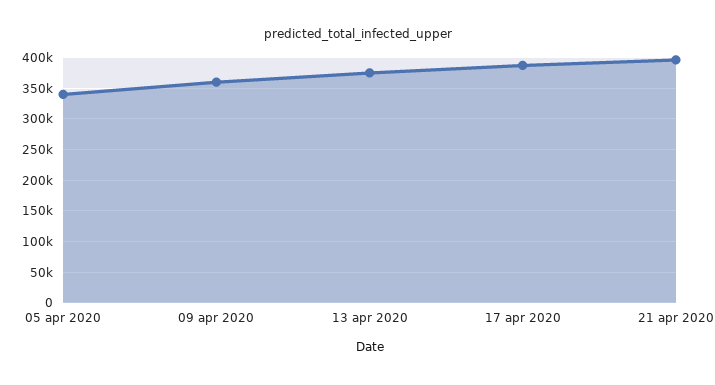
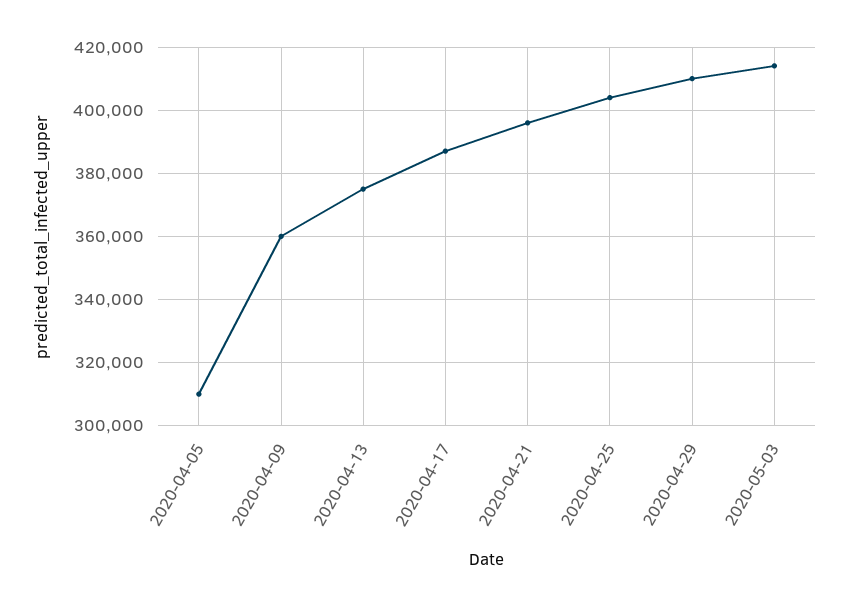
05 apr 2020: 340000 -> 310000
2020-04-25: none -> 404000
2020-04-29: none -> 410000
2020-05-03: none -> 414000

